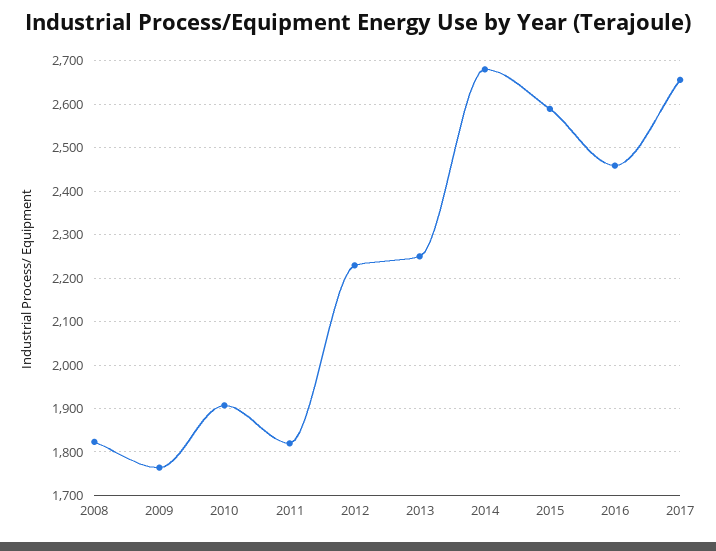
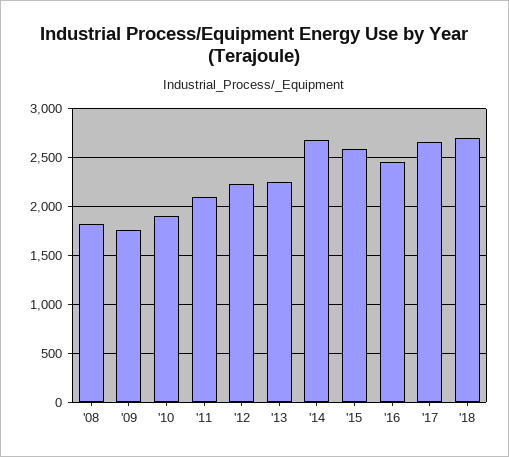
2011: 1820 -> 2100
'18: none -> 2700

